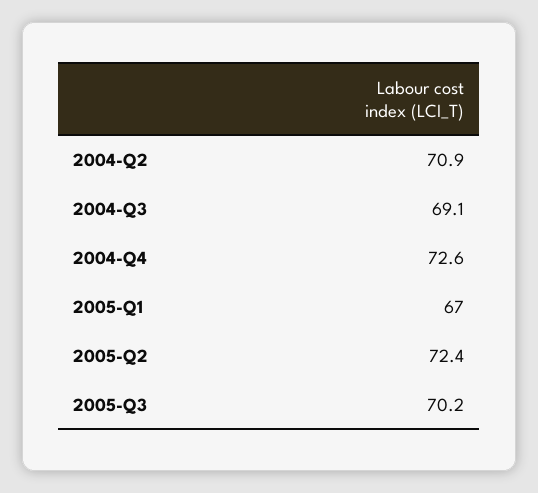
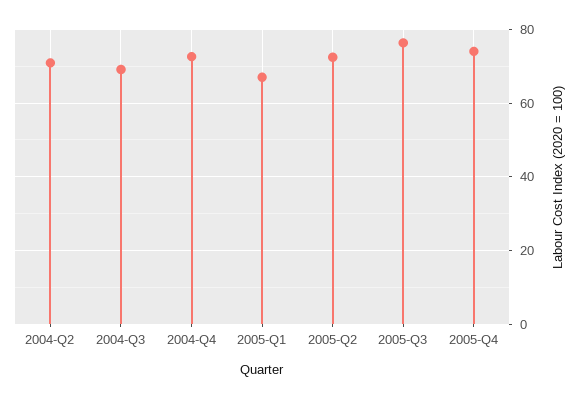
2005-Q3: 70.2 -> 76
2005-Q4: none -> 74

